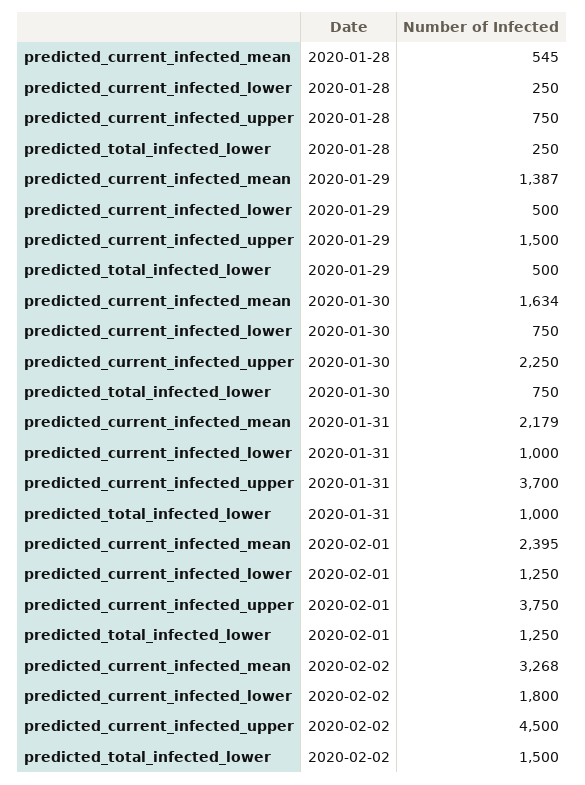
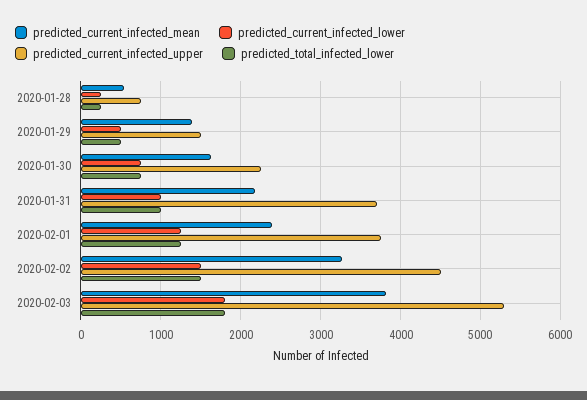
predicted_current_infected_lower, 2020-02-02: 1800 -> 1500
predicted_current_infected_mean, 2020-02-03: none -> 3800
predicted_current_infected_lower, 2020-02-03: none -> 1800
predicted_current_infected_upper, 2020-02-03: none -> 5300
predicted_total_infected_lower, 2020-02-03: none -> 1800

